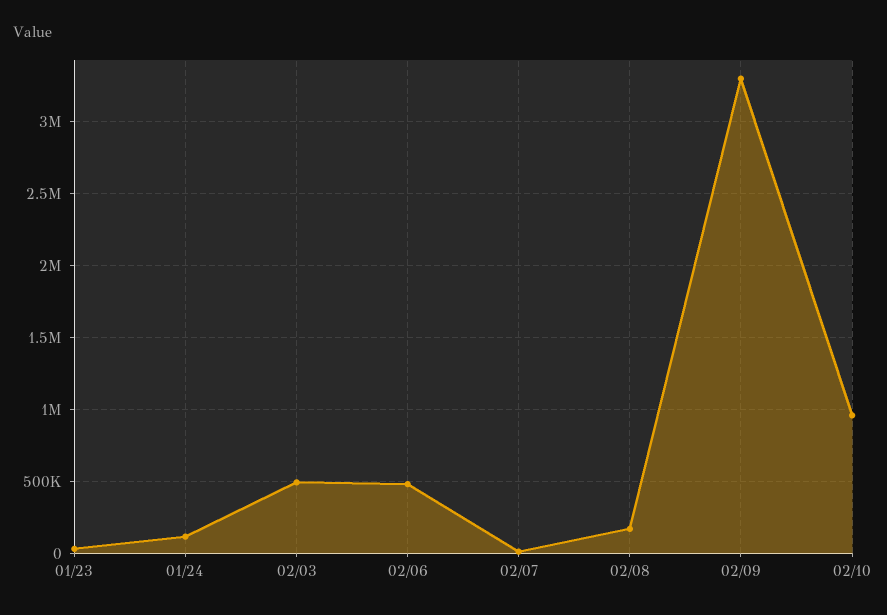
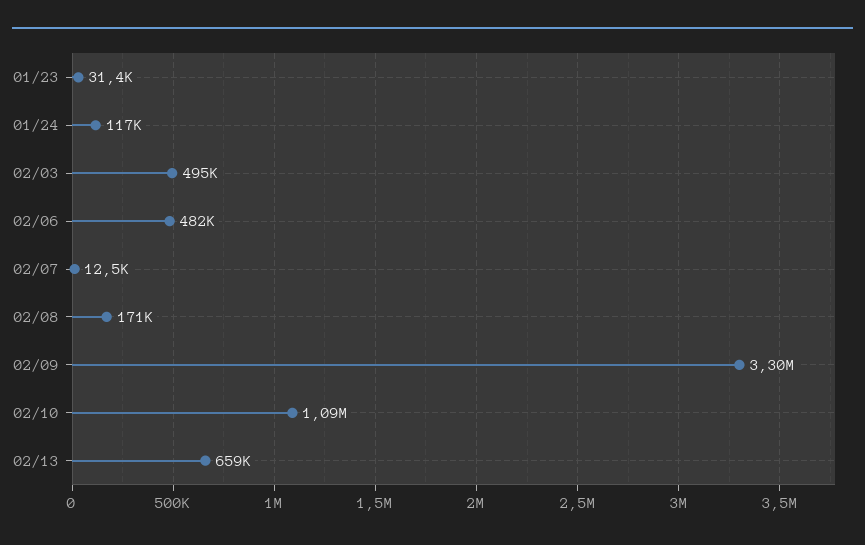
02/10: 950000 -> 1090000
02/13: none -> 659000

